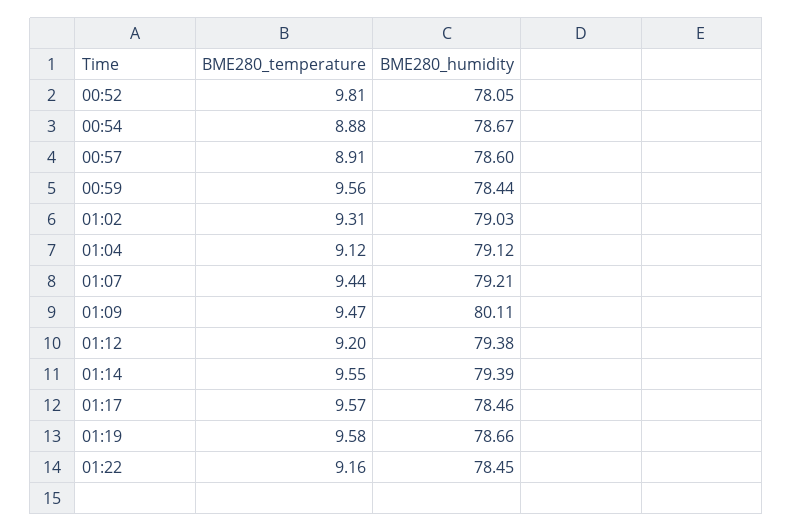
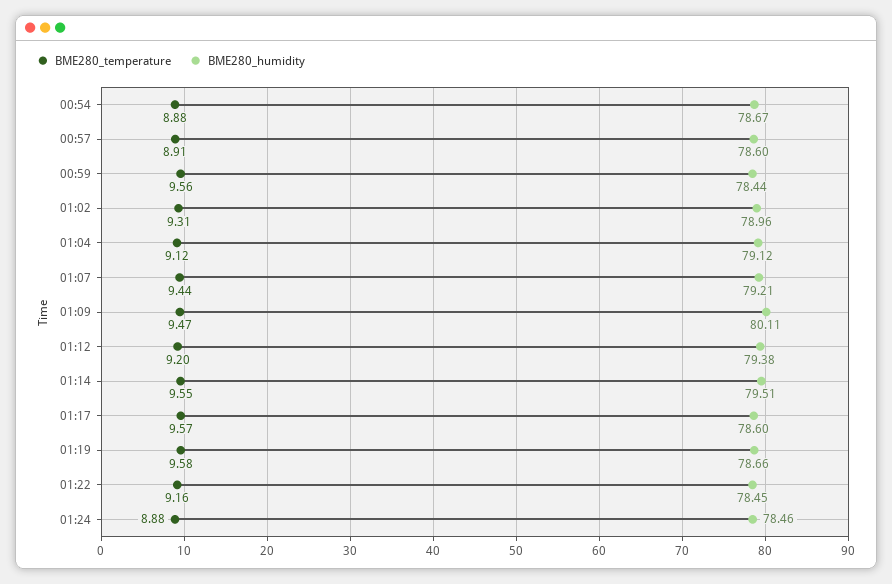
BME280_temperature, 00:52: 9.81 -> none
BME280_humidity, 00:52: 78.05 -> none
BME280_humidity, 01:02: 79.03 -> 78.96
BME280_humidity, 01:14: 79.39 -> 79.51
BME280_humidity, 01:17: 78.46 -> 78.6
BME280_temperature, 01:24: none -> 8.88
BME280_humidity, 01:24: none -> 78.46

